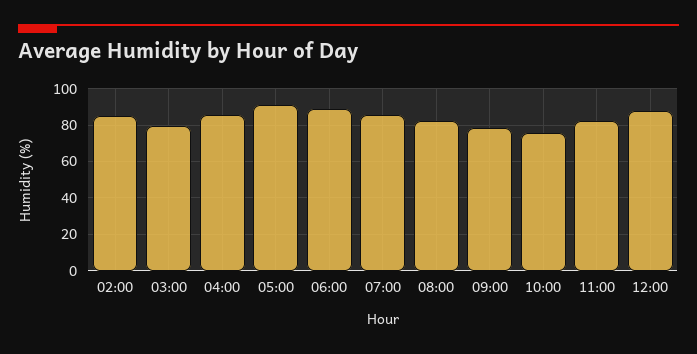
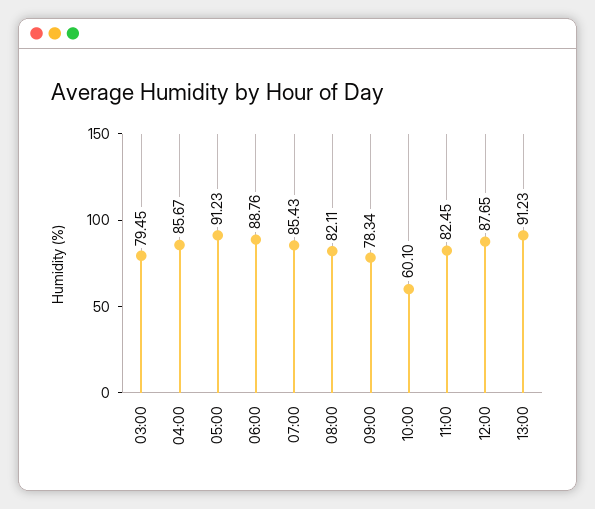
02:00: 85 -> none
10:00: 75 -> 60.1
13:00: none -> 91.23

